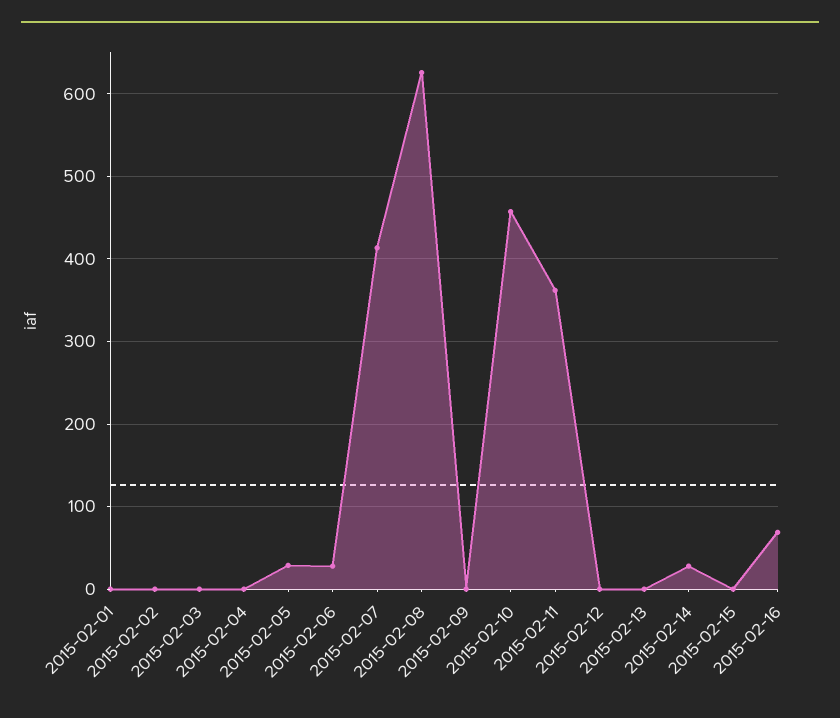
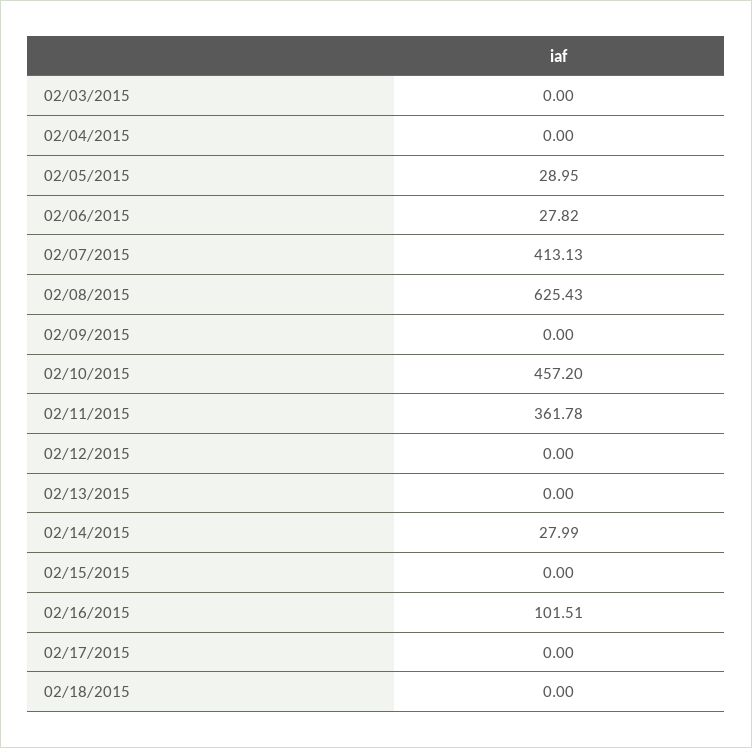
2015-02-01: 0 -> none
2015-02-02: 0 -> none
2015-02-16: 70 -> 101.51
02/17/2015: none -> 0
02/18/2015: none -> 0

